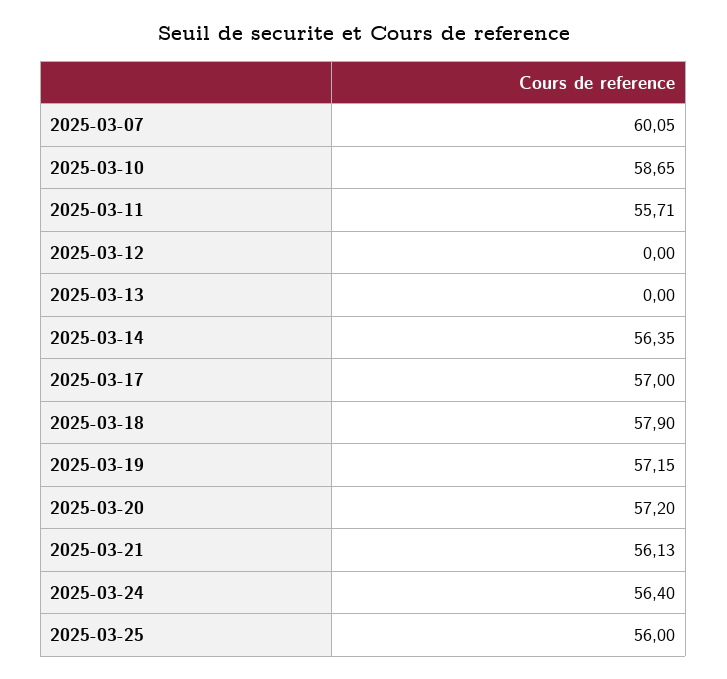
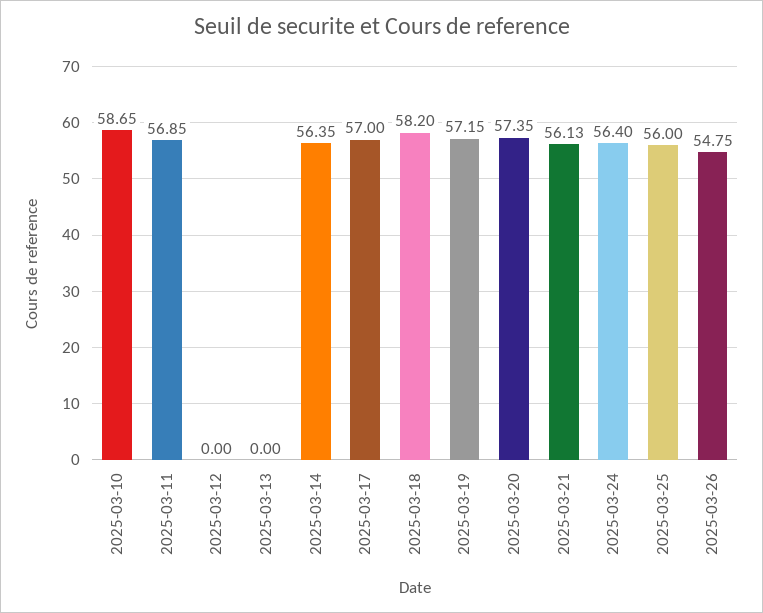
2025-03-07: 60.05 -> none
2025-03-11: 55.71 -> 56.85
2025-03-18: 57.9 -> 58.2
2025-03-20: 57.2 -> 57.35
2025-03-26: none -> 54.75

